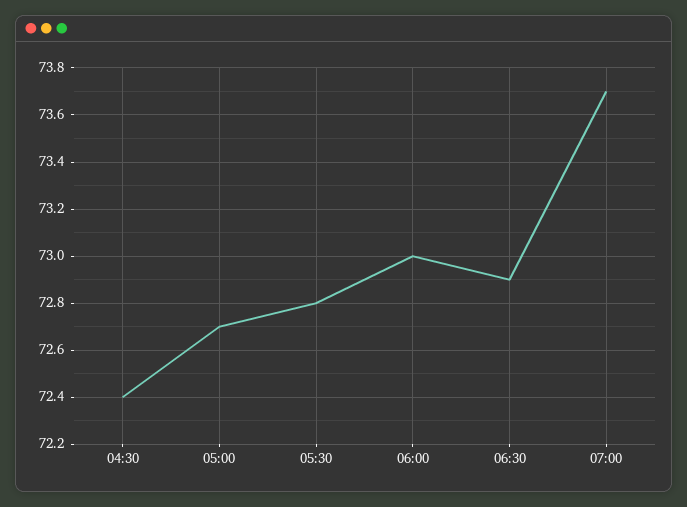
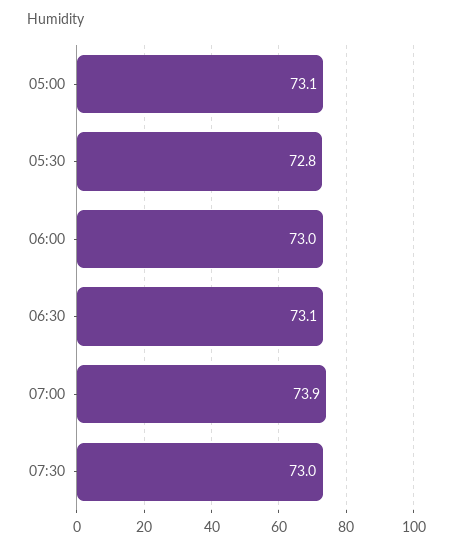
04:30: 72.4 -> none
05:00: 72.7 -> 73.1
06:30: 72.9 -> 73.1
07:00: 73.7 -> 73.9
07:30: none -> 73

